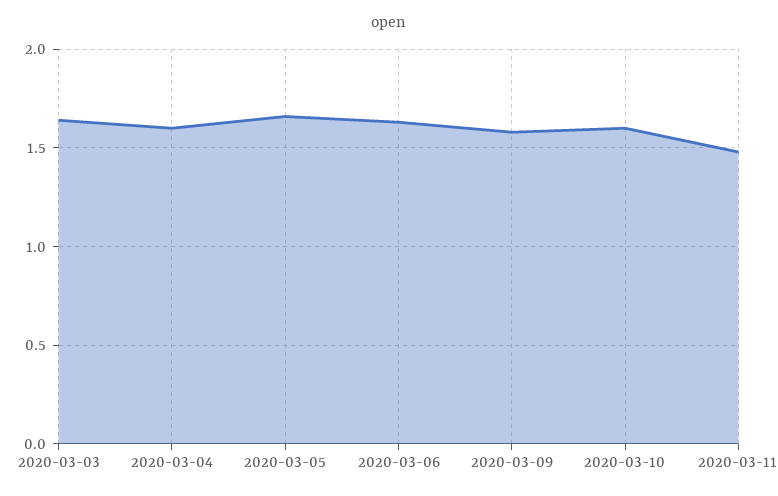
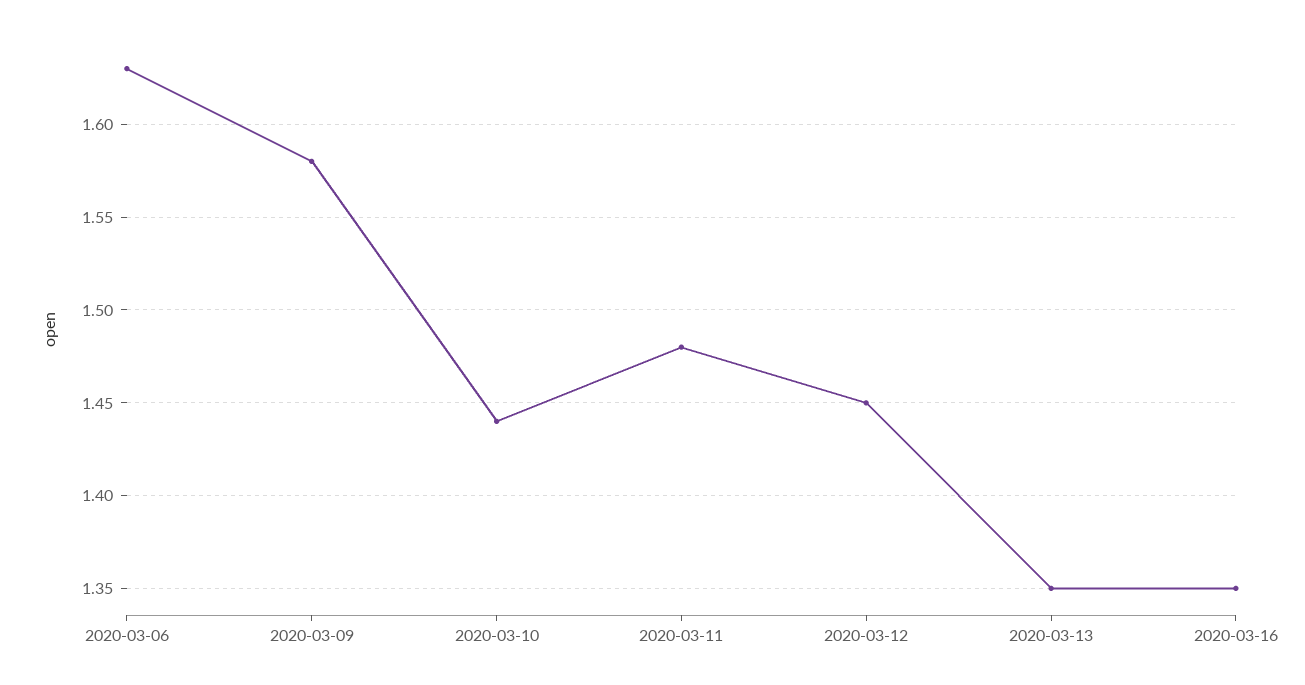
2020-03-03: 1.65 -> none
2020-03-04: 1.6 -> none
2020-03-05: 1.65 -> none
2020-03-10: 1.6 -> 1.44
2020-03-12: none -> 1.45
2020-03-13: none -> 1.35
2020-03-16: none -> 1.35

